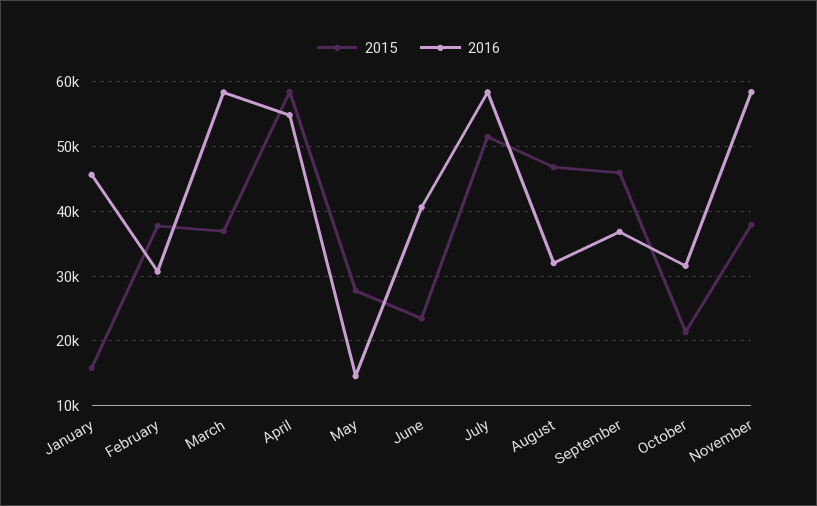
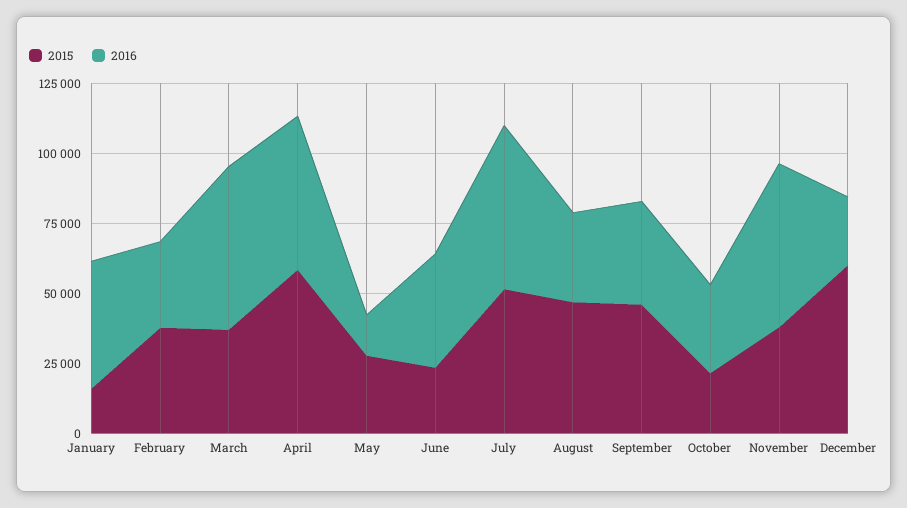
2015, December: none -> 60000
2016, December: none -> 25000

